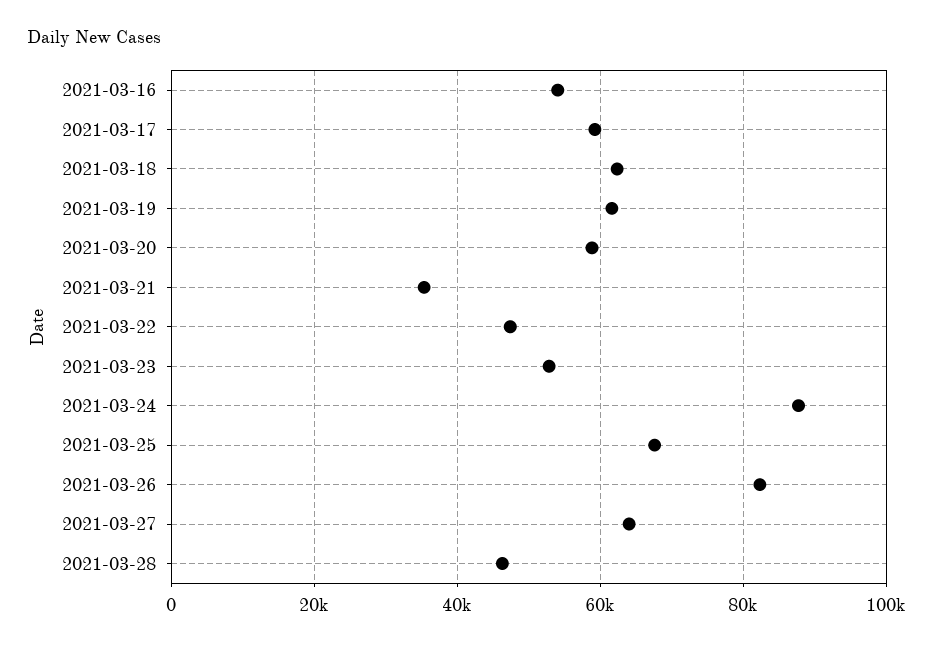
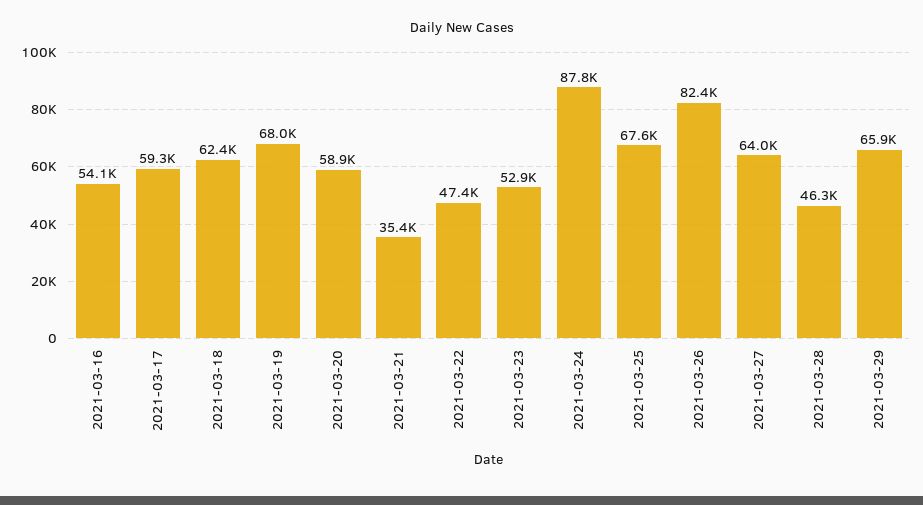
2021-03-19: 62000 -> 68000
2021-03-29: none -> 65900

